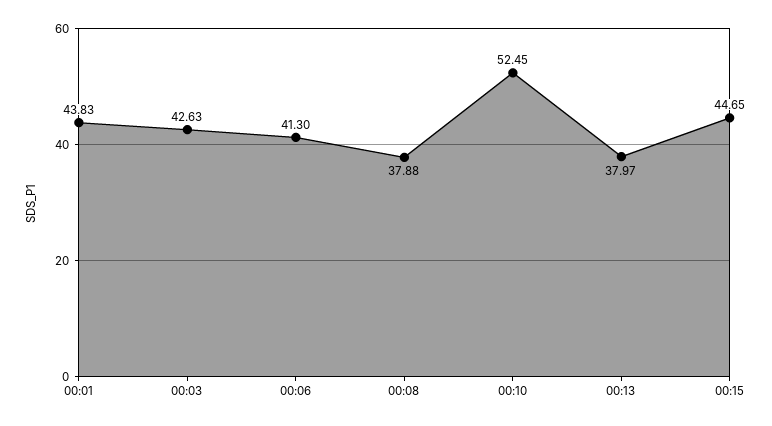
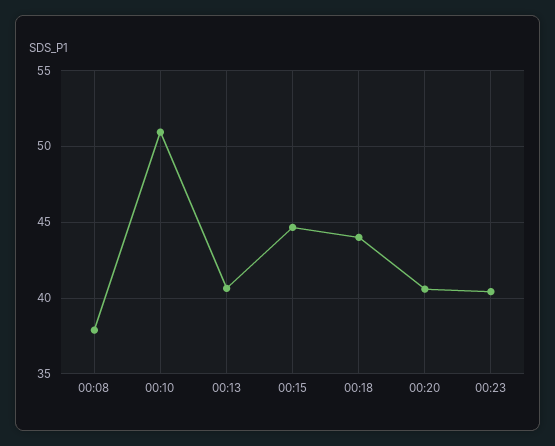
00:01: 43.83 -> none
00:03: 42.63 -> none
00:06: 41.3 -> none
00:10: 52.45 -> 51
00:13: 37.97 -> 40.5
00:18: none -> 44
00:20: none -> 40.5
00:23: none -> 40.5

